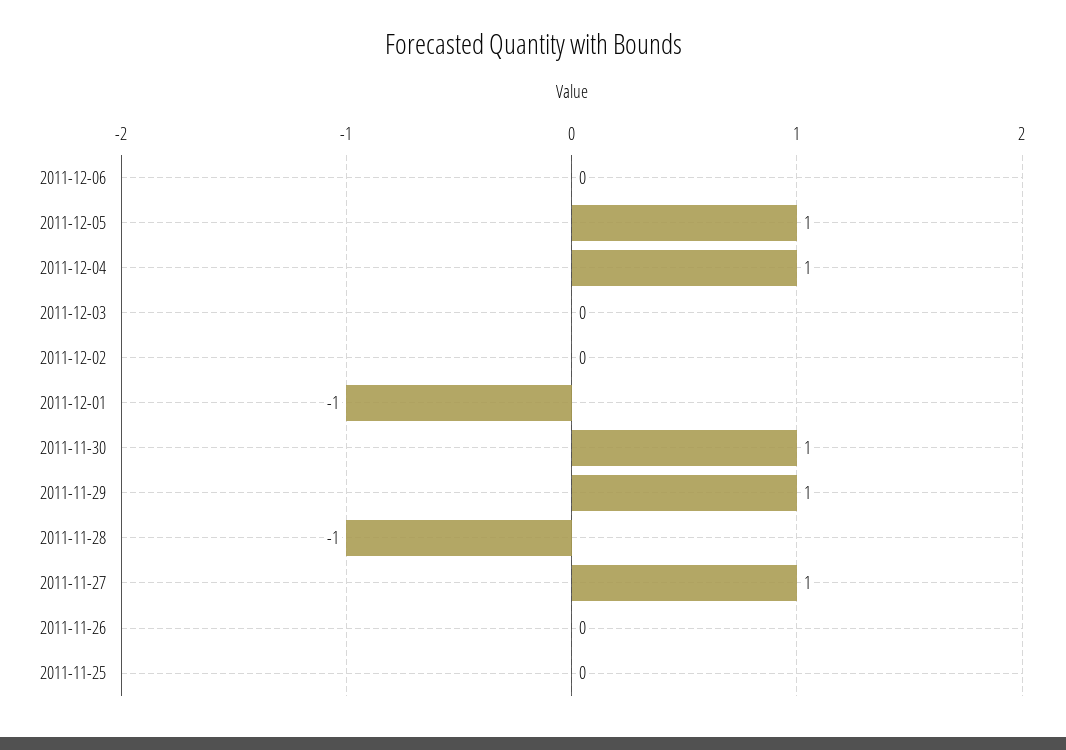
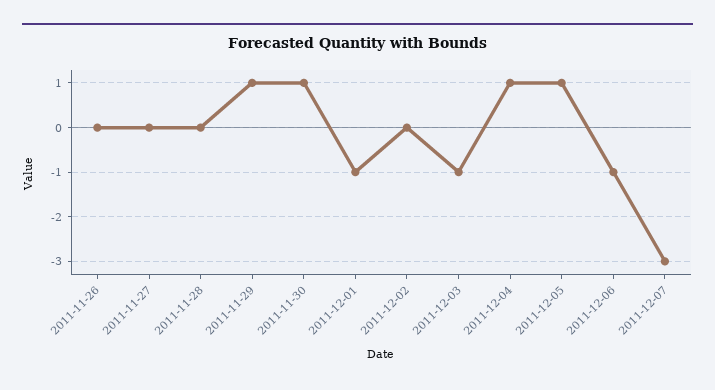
2011-12-06: 0 -> -1
2011-12-03: 0 -> -1
2011-11-28: -1 -> 0
2011-11-27: 1 -> 0
2011-11-25: 0 -> none
2011-12-07: none -> -3

